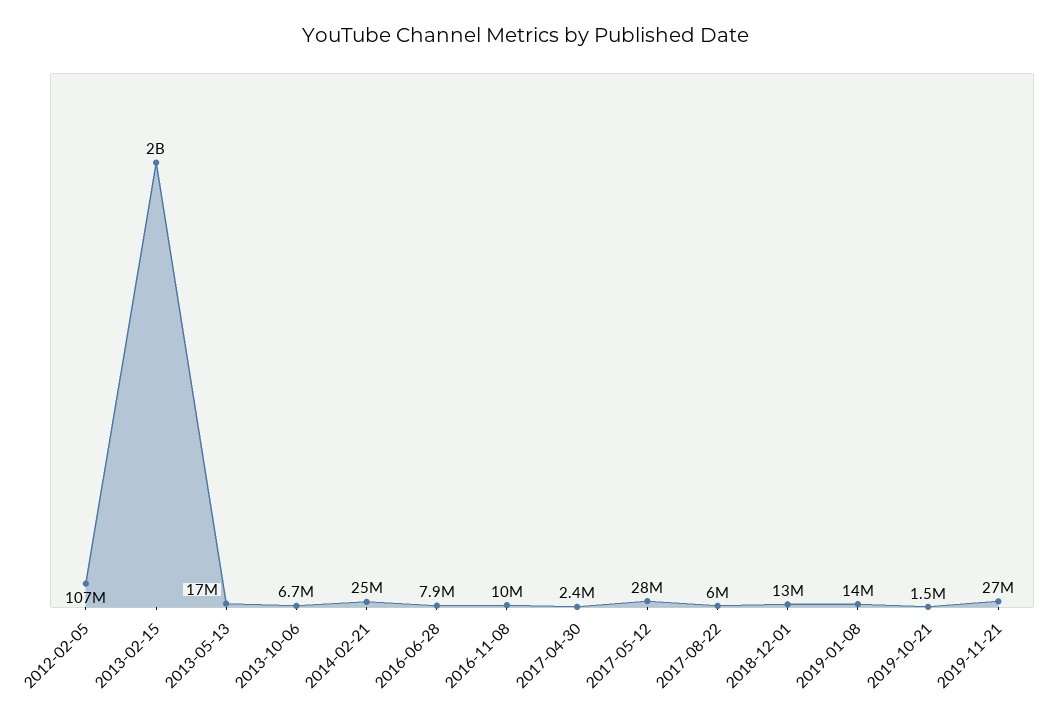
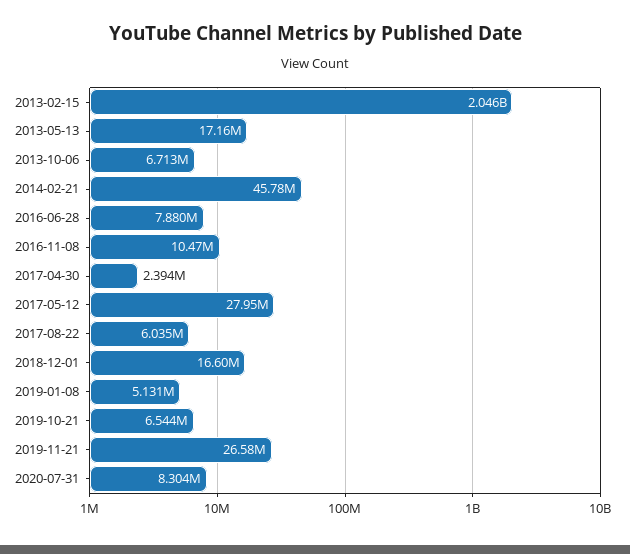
2012-02-05: 107000000 -> none
2014-02-21: 25000000 -> 45780000
2018-12-01: 13000000 -> 16600000
2019-01-08: 14000000 -> 5131000
2019-10-21: 1500000 -> 6544000
2020-07-31: none -> 8304000

